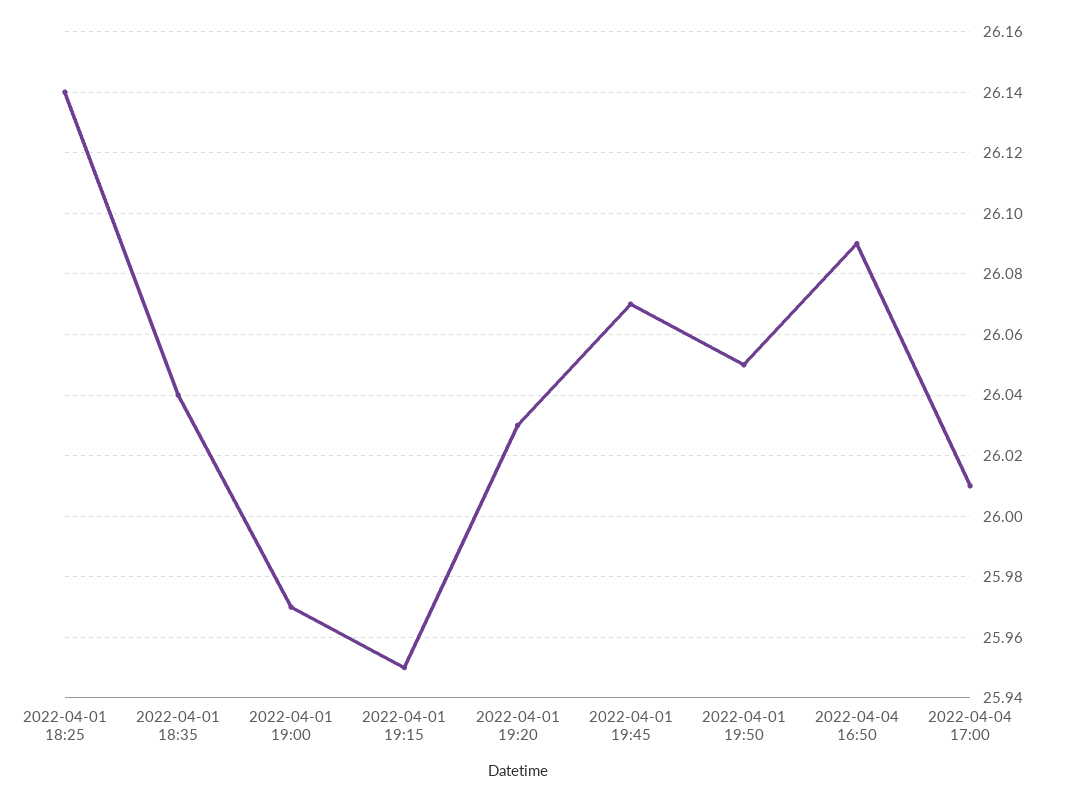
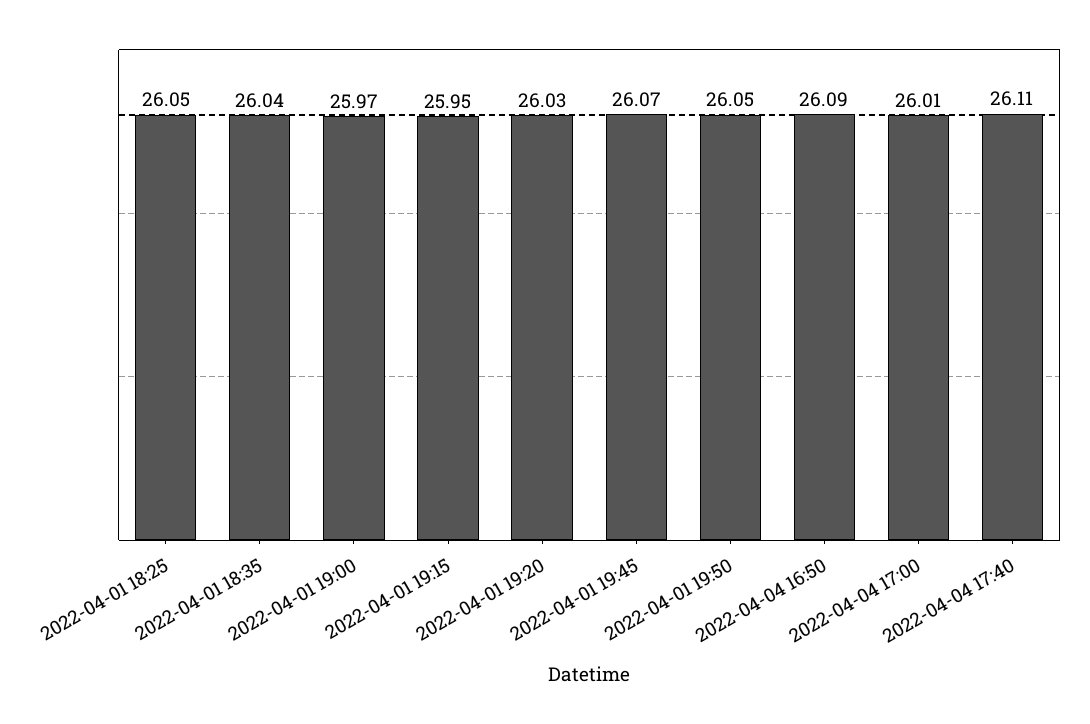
2022-04-01 18:25: 26.14 -> 26.05
2022-04-04 17:40: none -> 26.11

